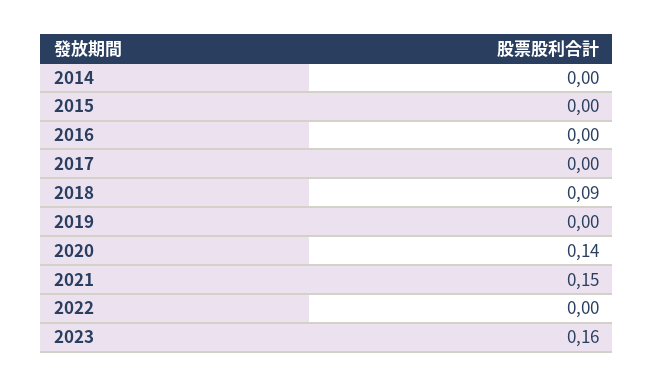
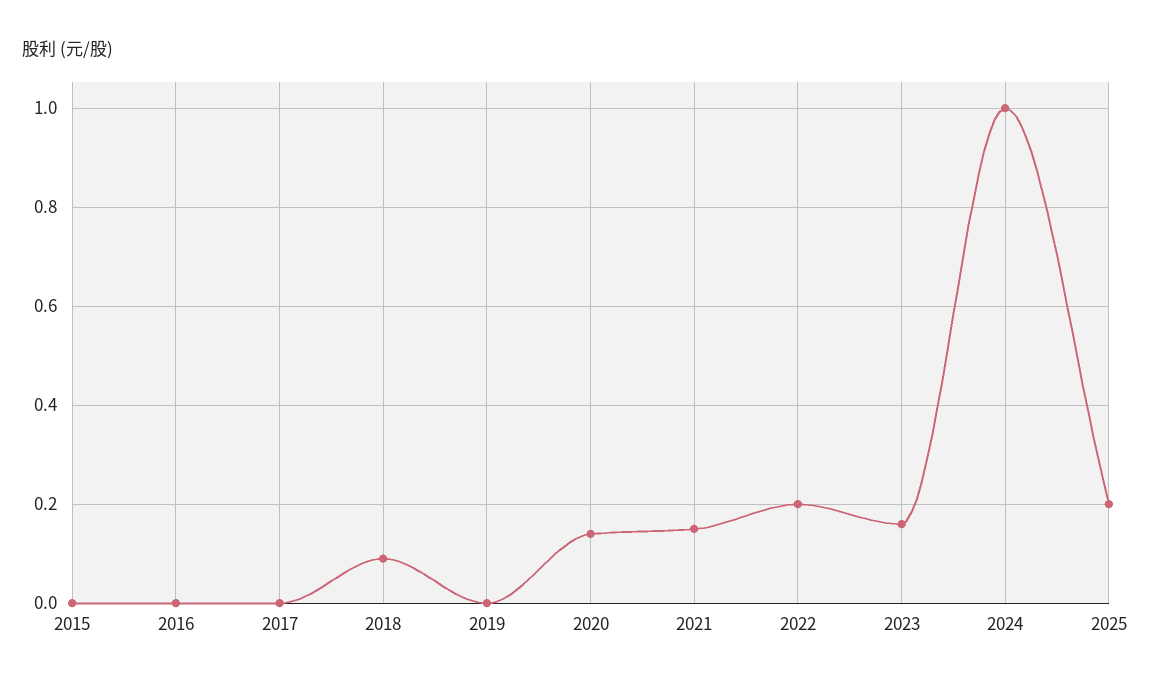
2014: 0 -> none
2022: 0 -> 0.2
2024: none -> 1
2025: none -> 0.2

